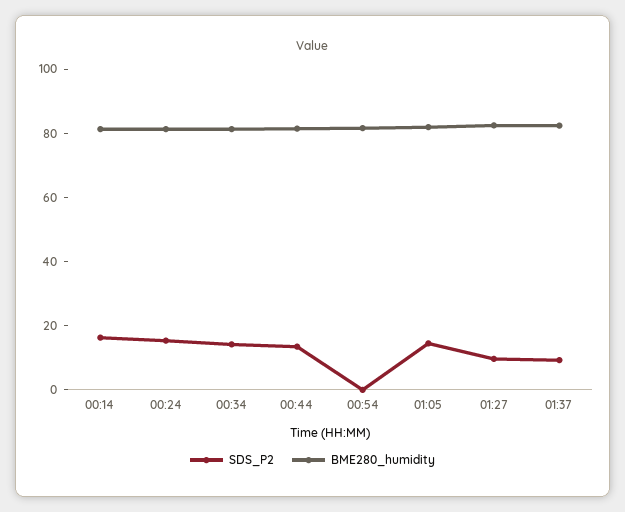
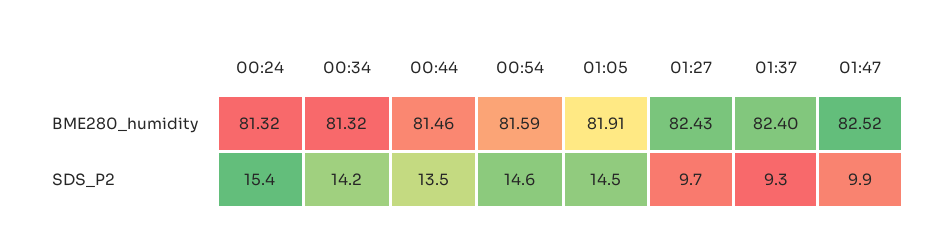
SDS_P2, 00:14: 15 -> none
BME280_humidity, 00:14: 80 -> none
SDS_P2, 00:54: 0 -> 14.6
BME280_humidity, 01:47: none -> 82.52
SDS_P2, 01:47: none -> 9.9

